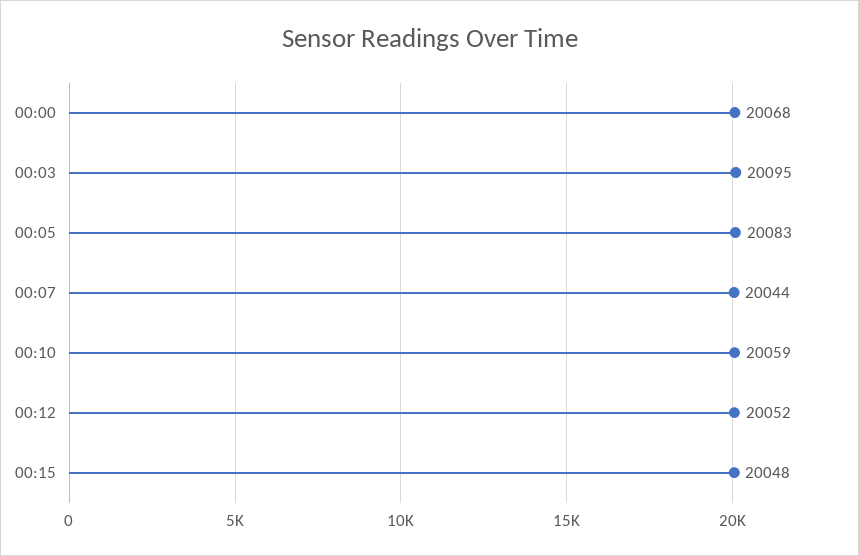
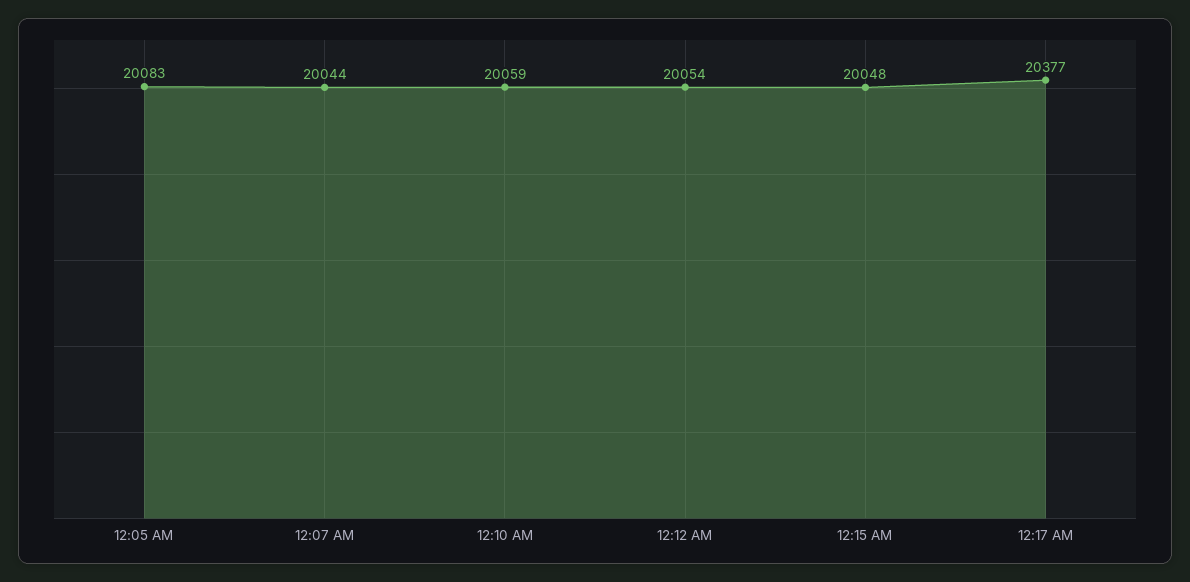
00:00: 20068 -> none
00:03: 20095 -> none
00:12: 20052 -> 20054
12:17 AM: none -> 20377

